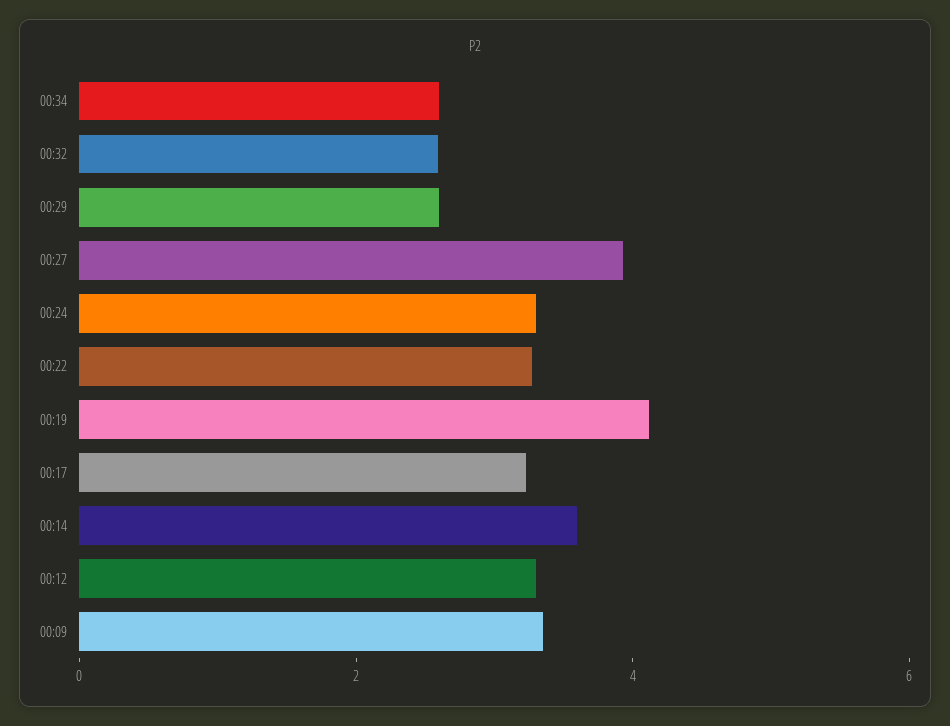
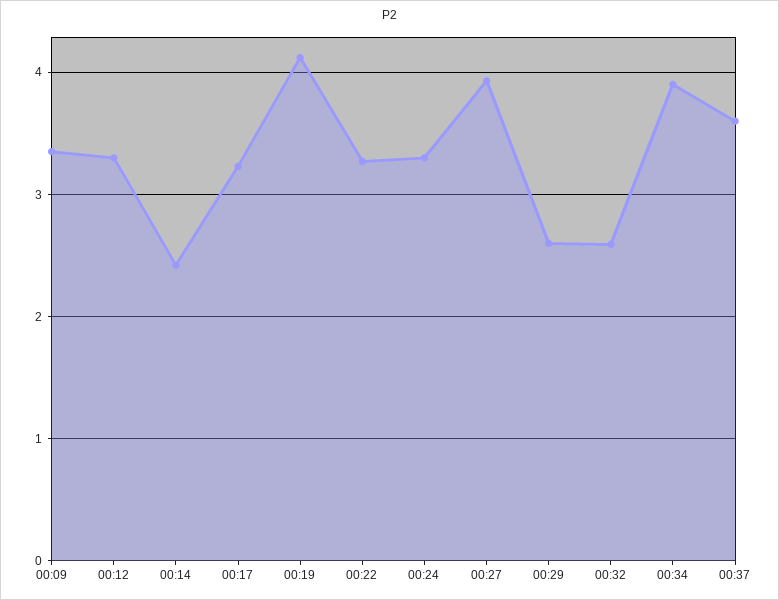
00:34: 2.5 -> 3.9
00:14: 3.5 -> 2.4
00:37: none -> 3.6

